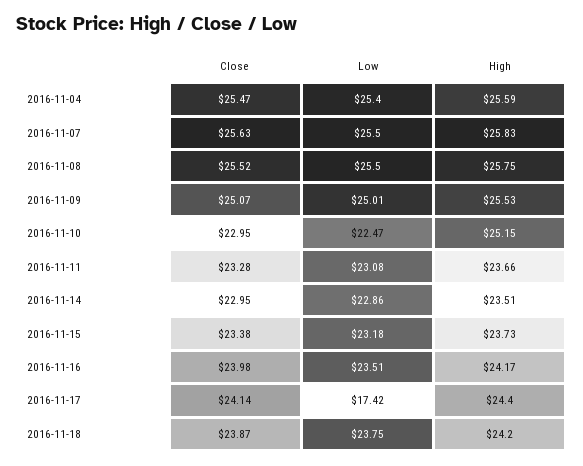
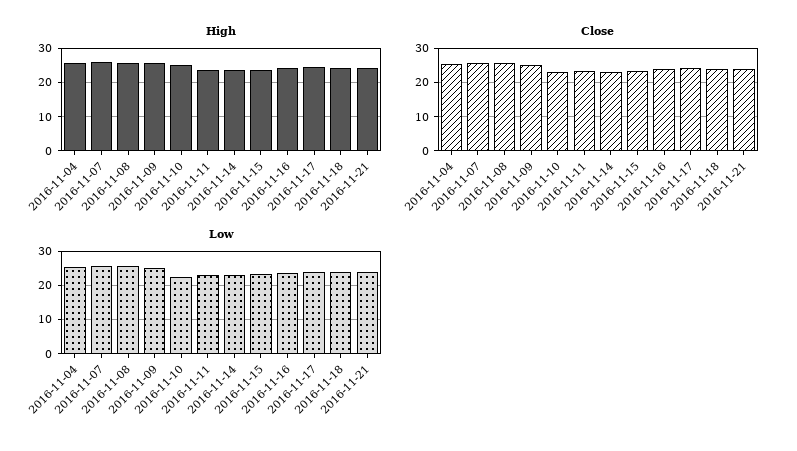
Low, 2016-11-17: 17.42 -> 24
High, 2016-11-21: none -> 24
Close, 2016-11-21: none -> 24
Low, 2016-11-21: none -> 24

